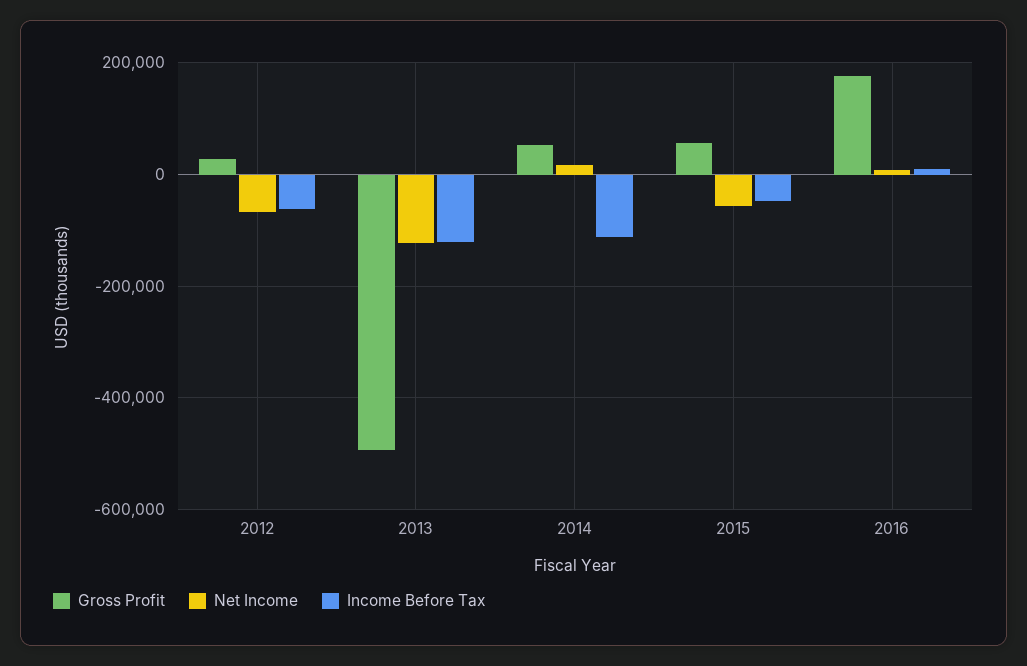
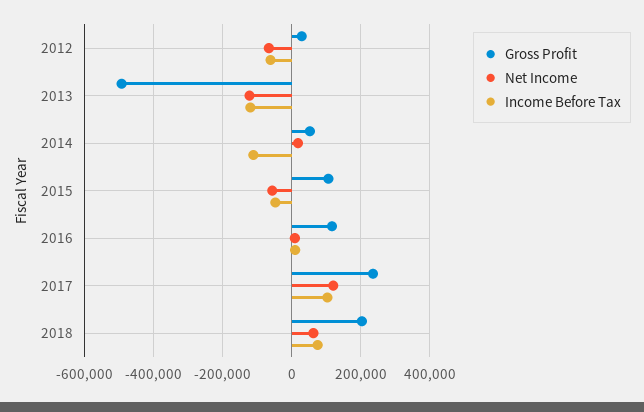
Gross Profit, 2015: 60000 -> 100000
Gross Profit, 2016: 180000 -> 120000
Gross Profit, 2017: none -> 240000
Net Income, 2017: none -> 120000
Income Before Tax, 2017: none -> 100000
Gross Profit, 2018: none -> 200000
Net Income, 2018: none -> 60000
Income Before Tax, 2018: none -> 80000

